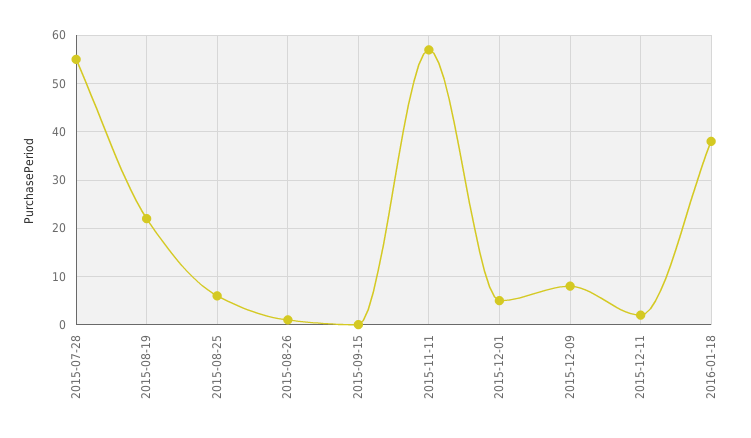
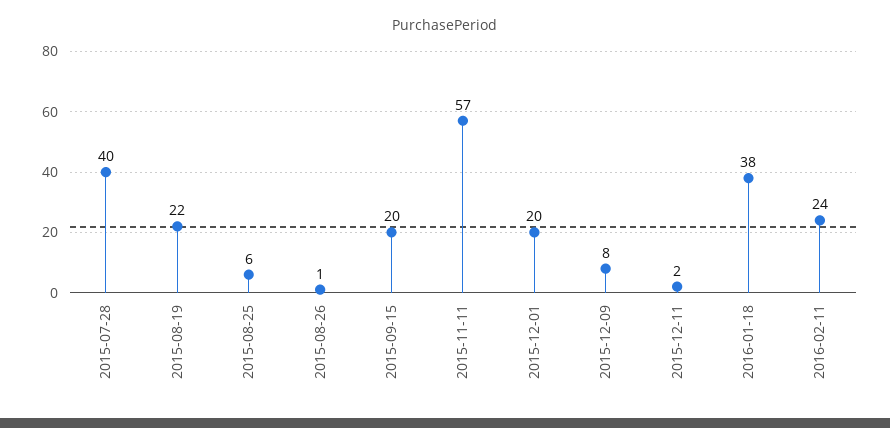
2015-07-28: 55 -> 40
2015-09-15: 0 -> 20
2015-12-01: 5 -> 20
2016-02-11: none -> 24

